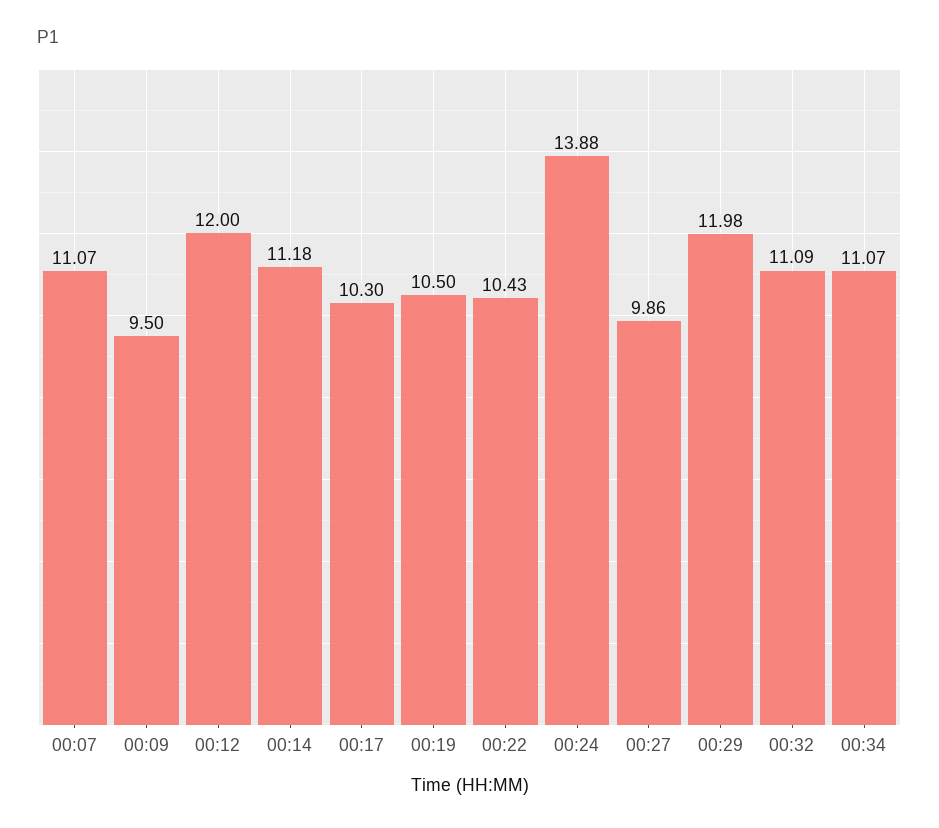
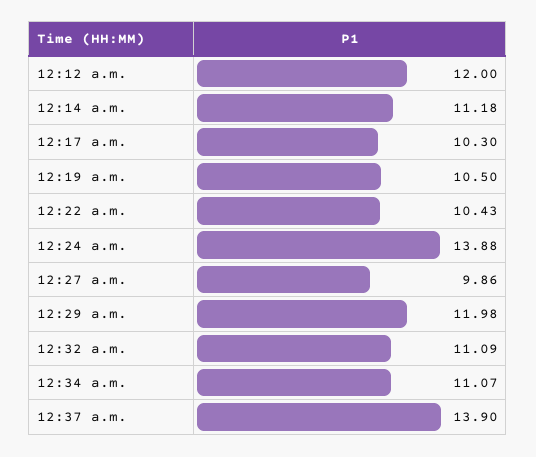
00:07: 11.07 -> none
00:09: 9.5 -> none
12:37 a.m.: none -> 13.9

